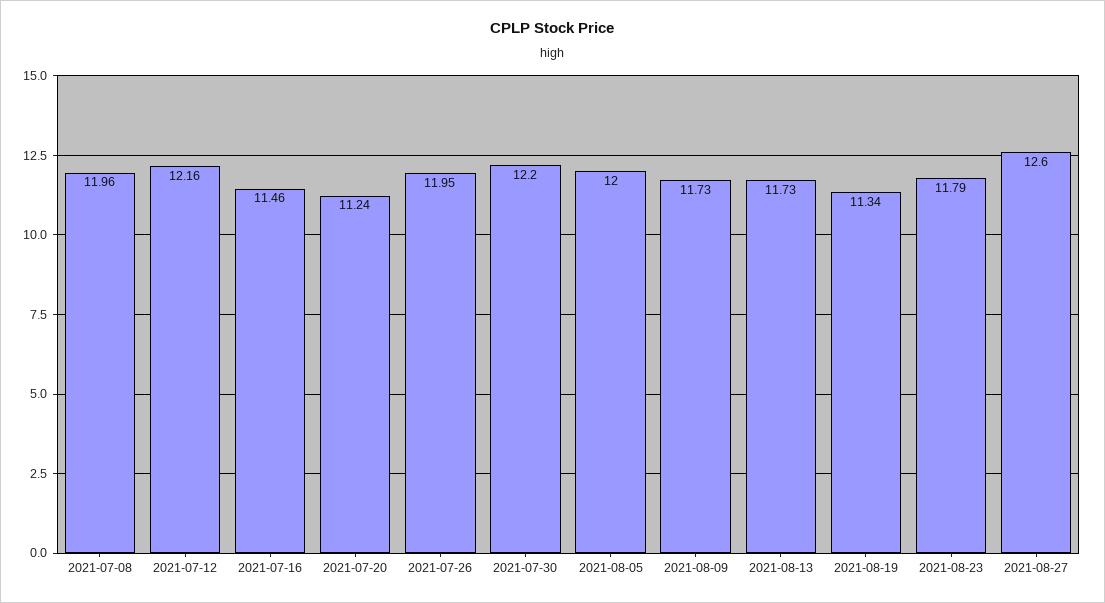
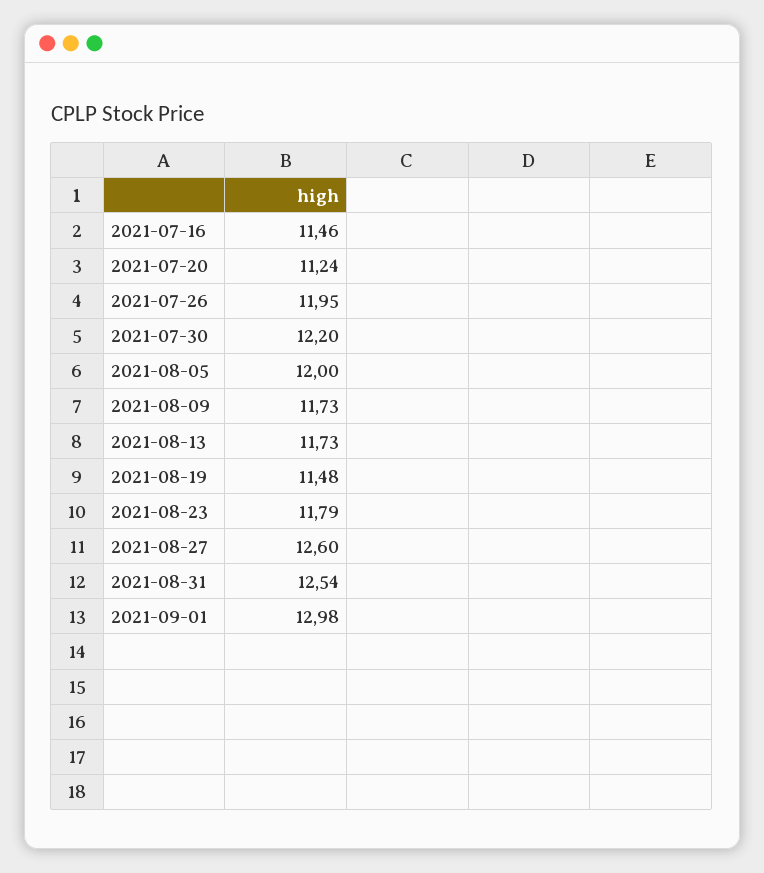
2021-07-08: 11.96 -> none
2021-07-12: 12.16 -> none
2021-08-19: 11.34 -> 11.48
2021-08-31: none -> 12.54
2021-09-01: none -> 12.98

